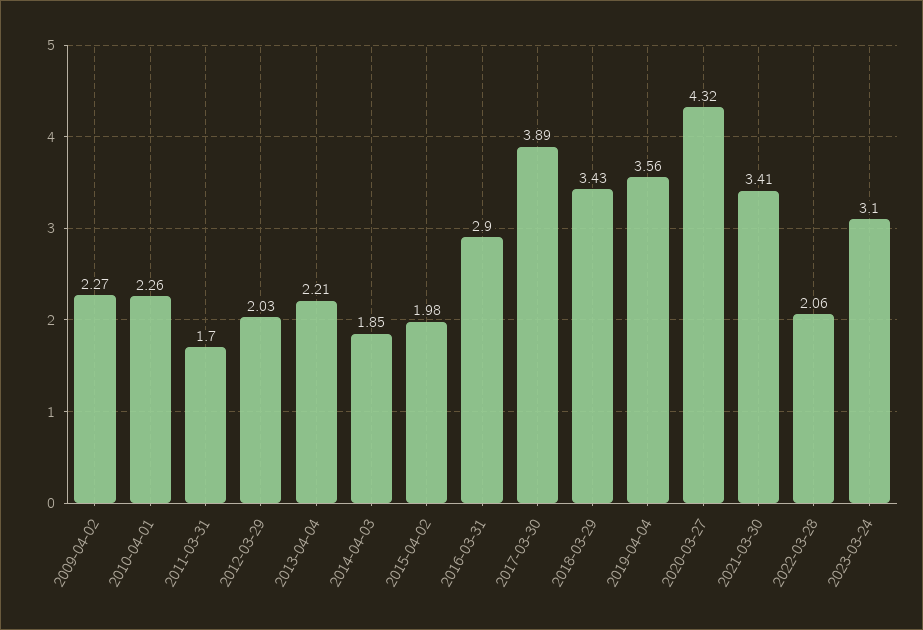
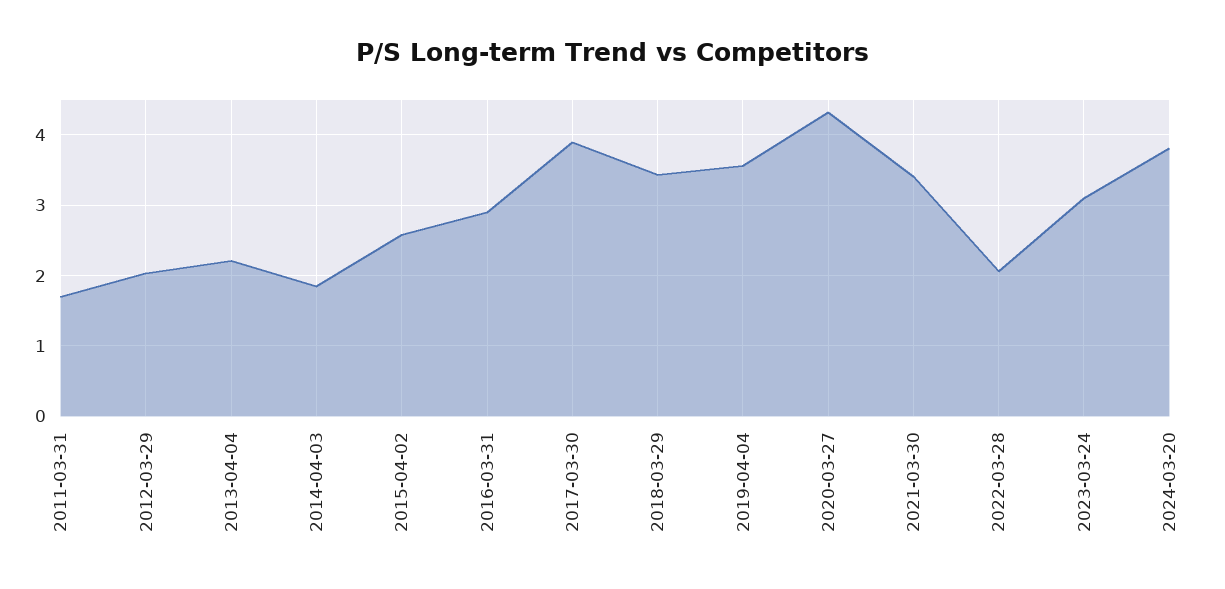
2009-04-02: 2.27 -> none
2010-04-01: 2.26 -> none
2015-04-02: 1.98 -> 2.6
2024-03-20: none -> 3.8

